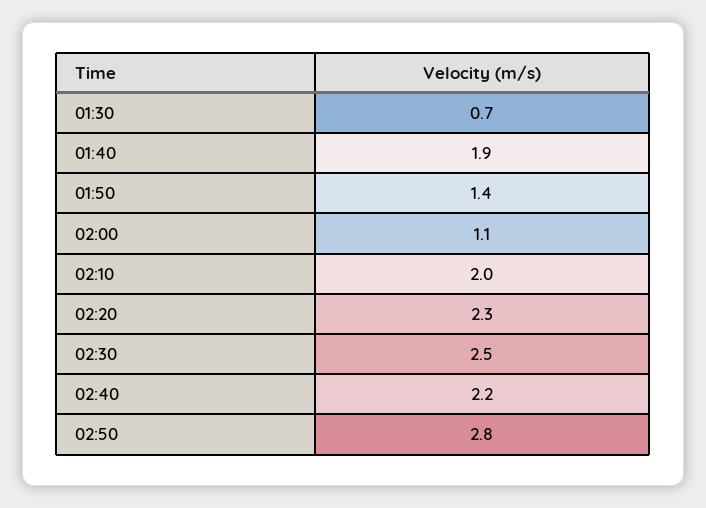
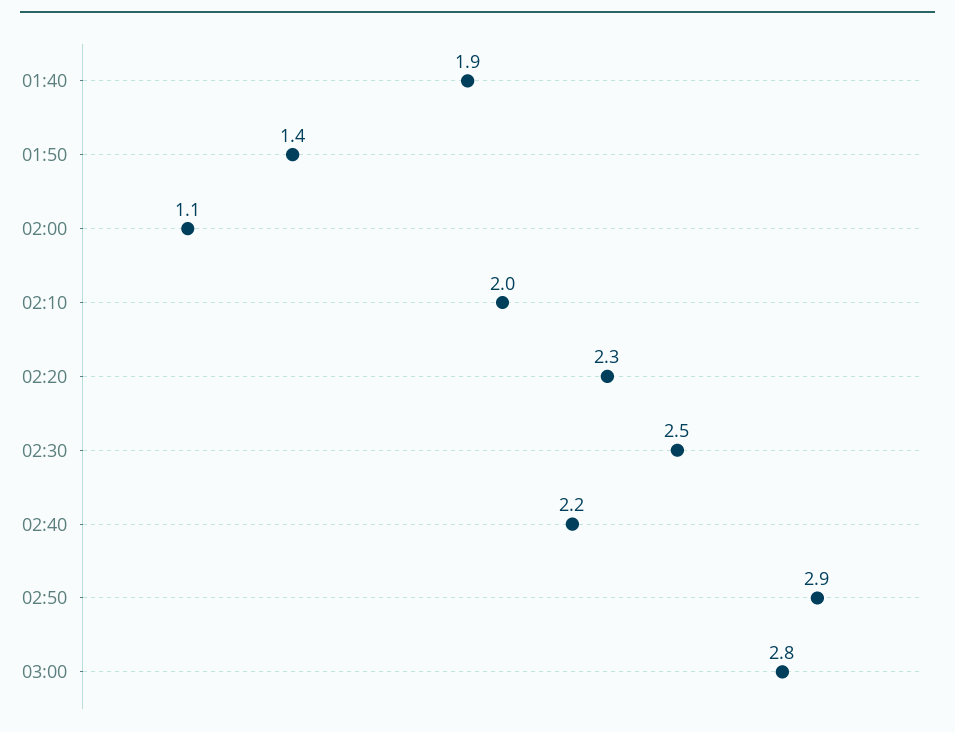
01:30: 0.7 -> none
02:50: 2.8 -> 2.9
03:00: none -> 2.8

